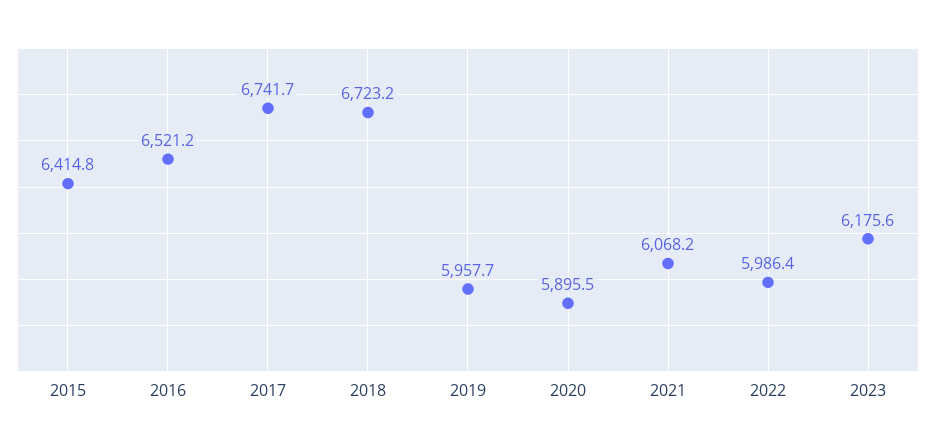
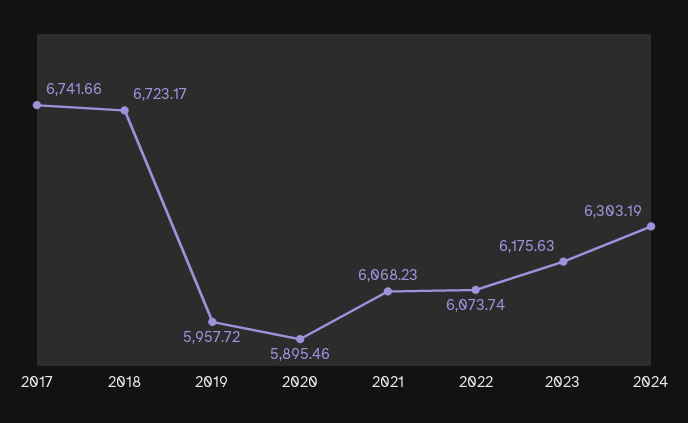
2015: 6414.8 -> none
2016: 6521.2 -> none
2022: 5986.4 -> 6073.74
2024: none -> 6303.19

